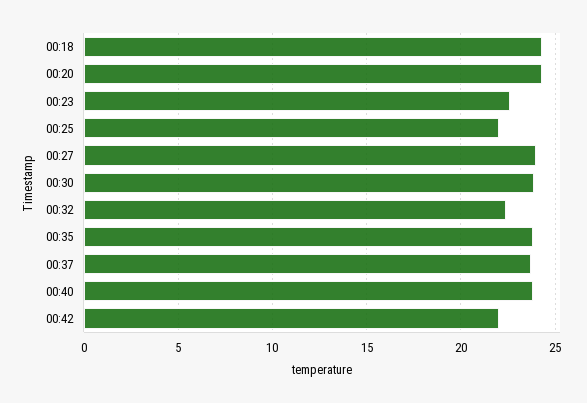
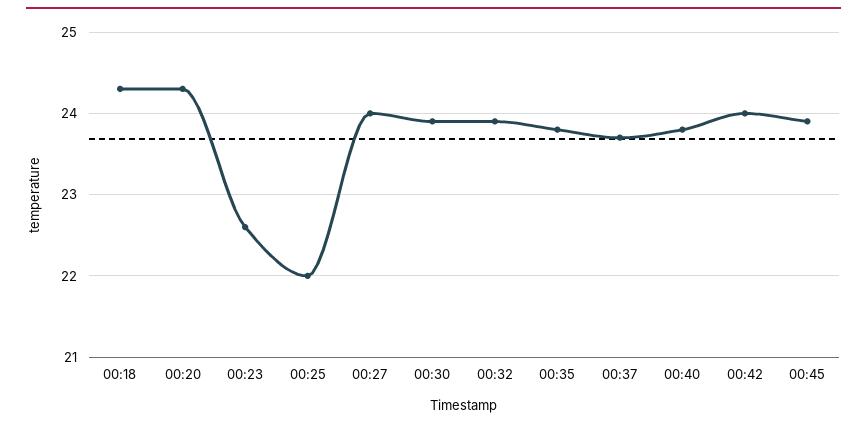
00:32: 22.5 -> 23.9
00:42: 22 -> 24
00:45: none -> 23.9

